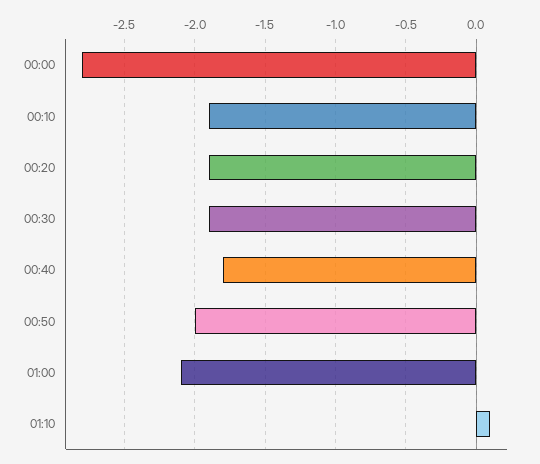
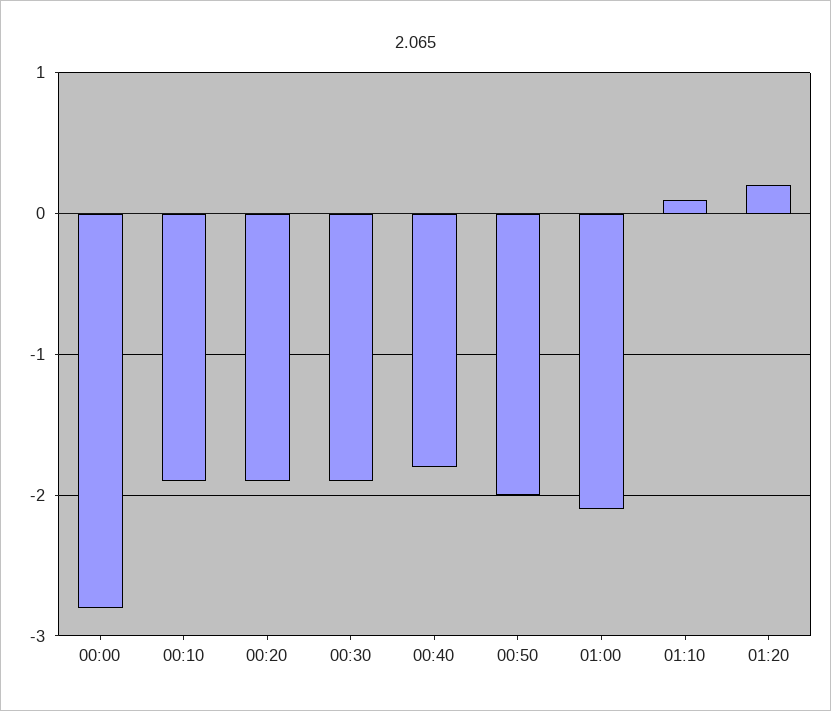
01:20: none -> 0.2

